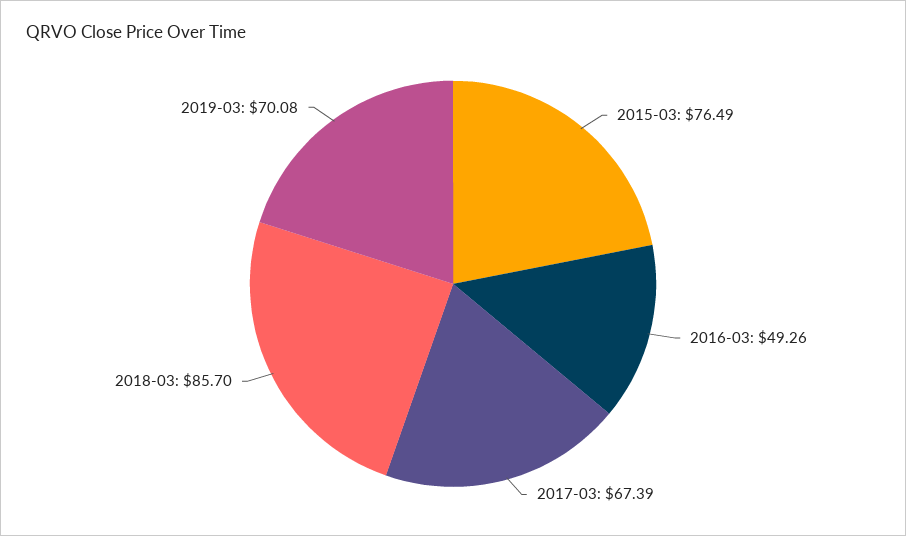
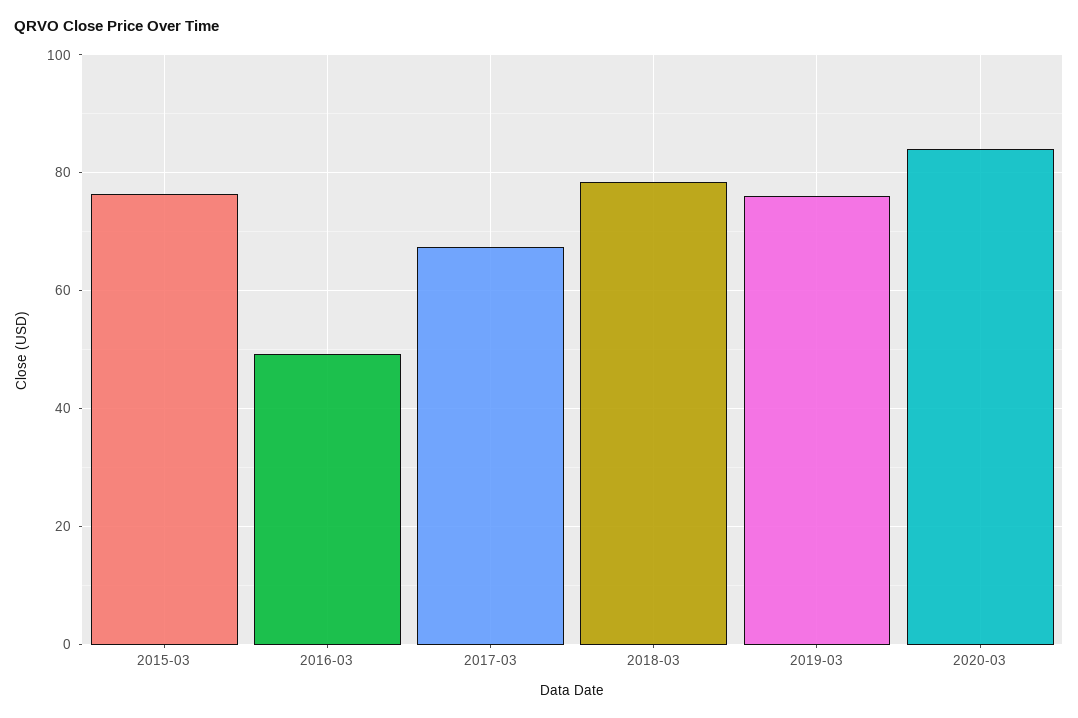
2018-03: 85.7 -> 78
2019-03: 70.08 -> 76
2020-03: none -> 84

